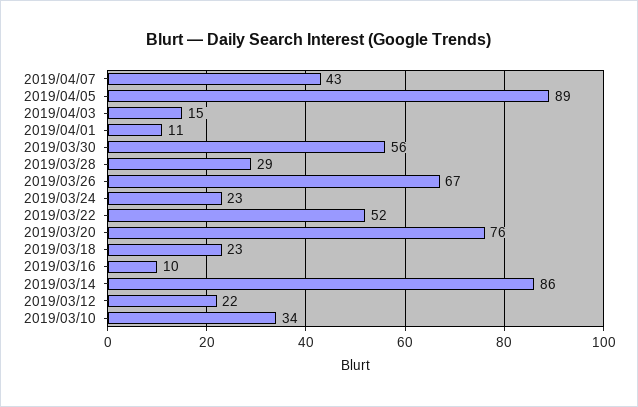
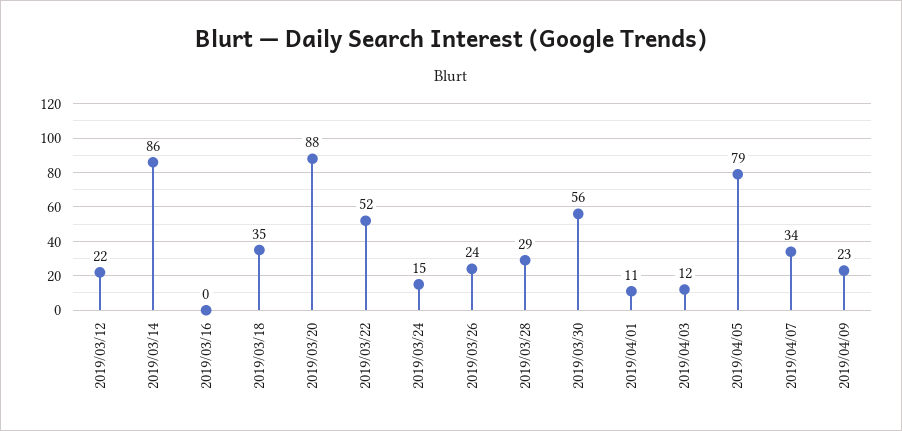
2019/04/07: 43 -> 34
2019/04/05: 89 -> 79
2019/04/03: 15 -> 12
2019/03/26: 67 -> 24
2019/03/24: 23 -> 15
2019/03/20: 76 -> 88
2019/03/18: 23 -> 35
2019/03/16: 10 -> 0
2019/03/10: 34 -> none
2019/04/09: none -> 23

